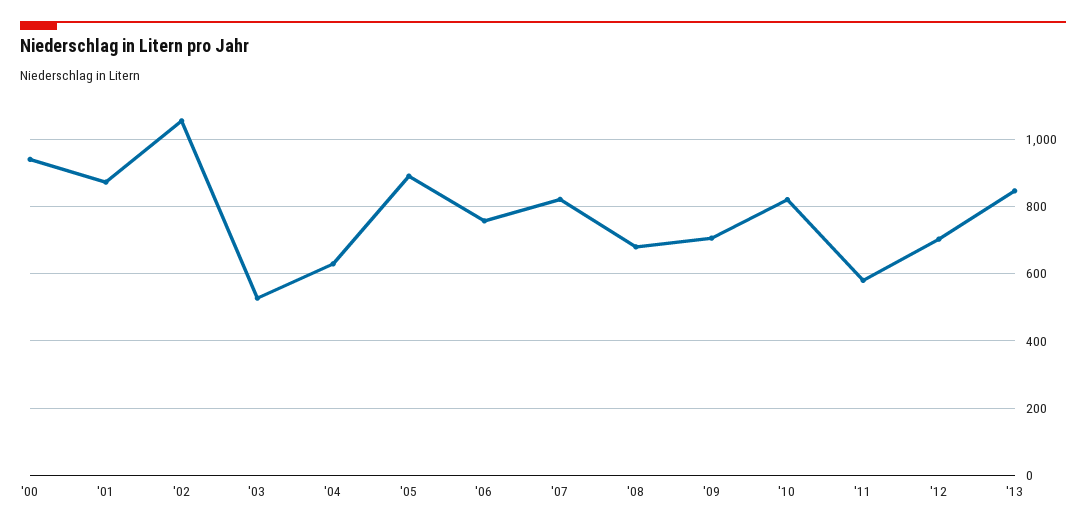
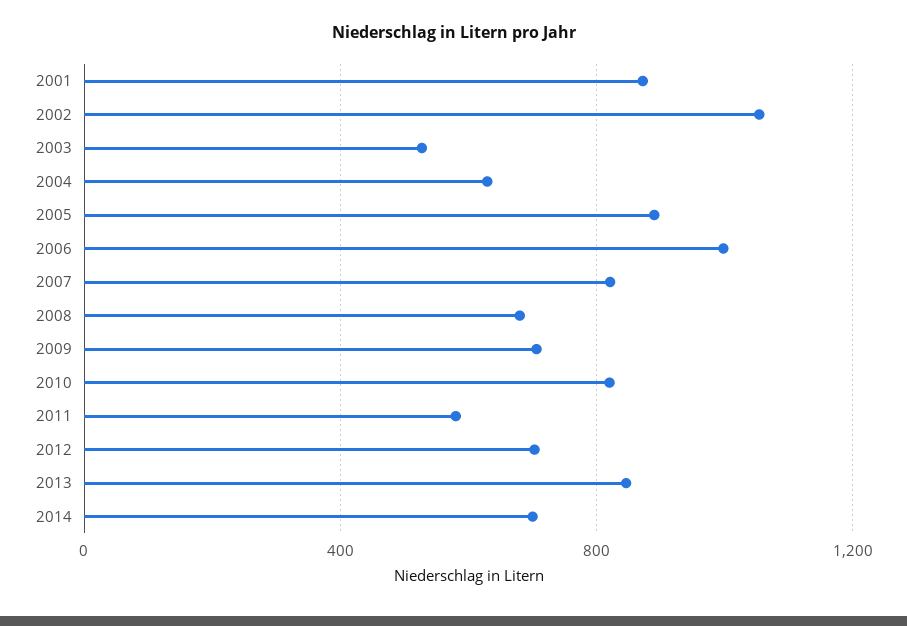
'00: 940 -> none
'06: 760 -> 1000
2014: none -> 700

